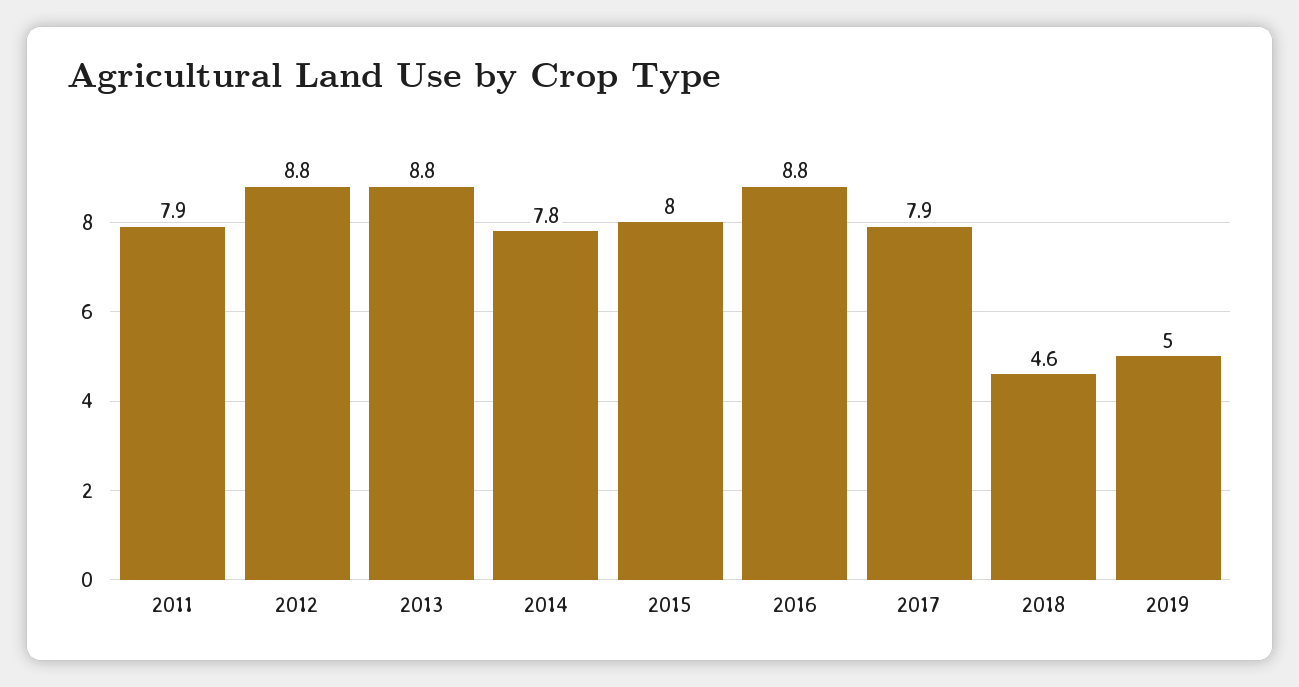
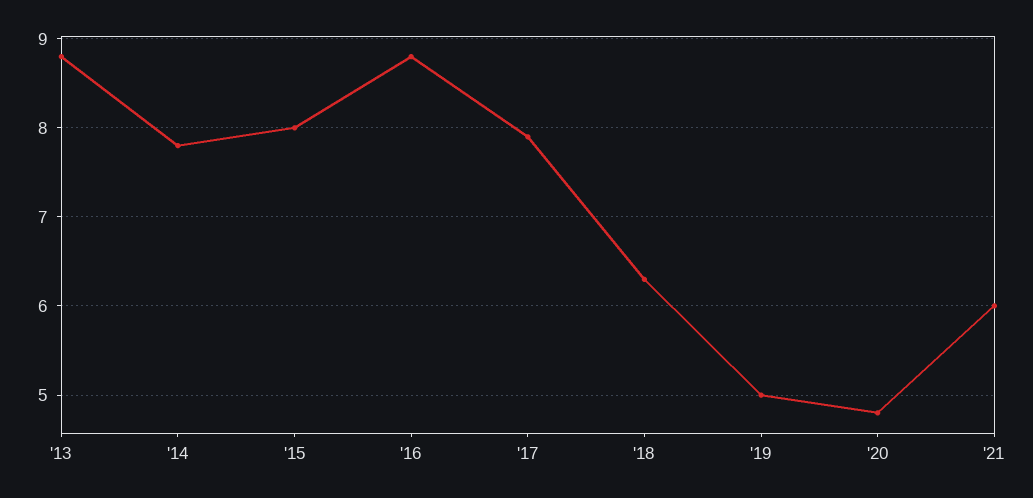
2011: 7.9 -> none
2012: 8.8 -> none
2018: 4.6 -> 6.3
'20: none -> 4.8
'21: none -> 6

